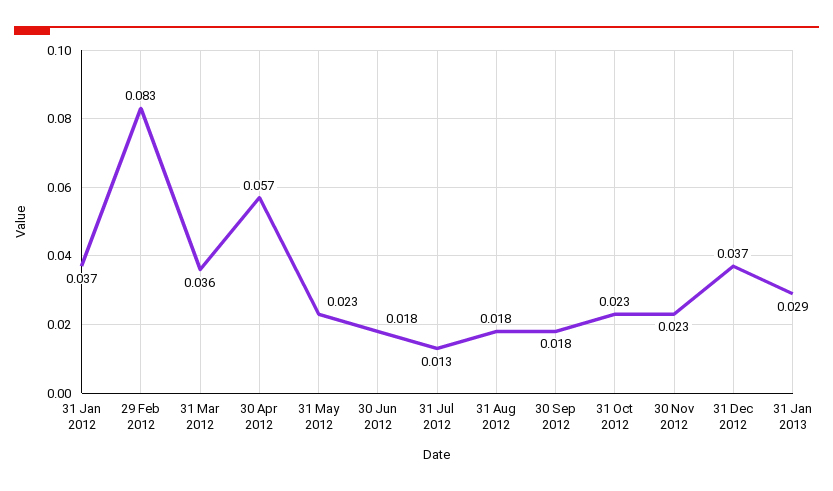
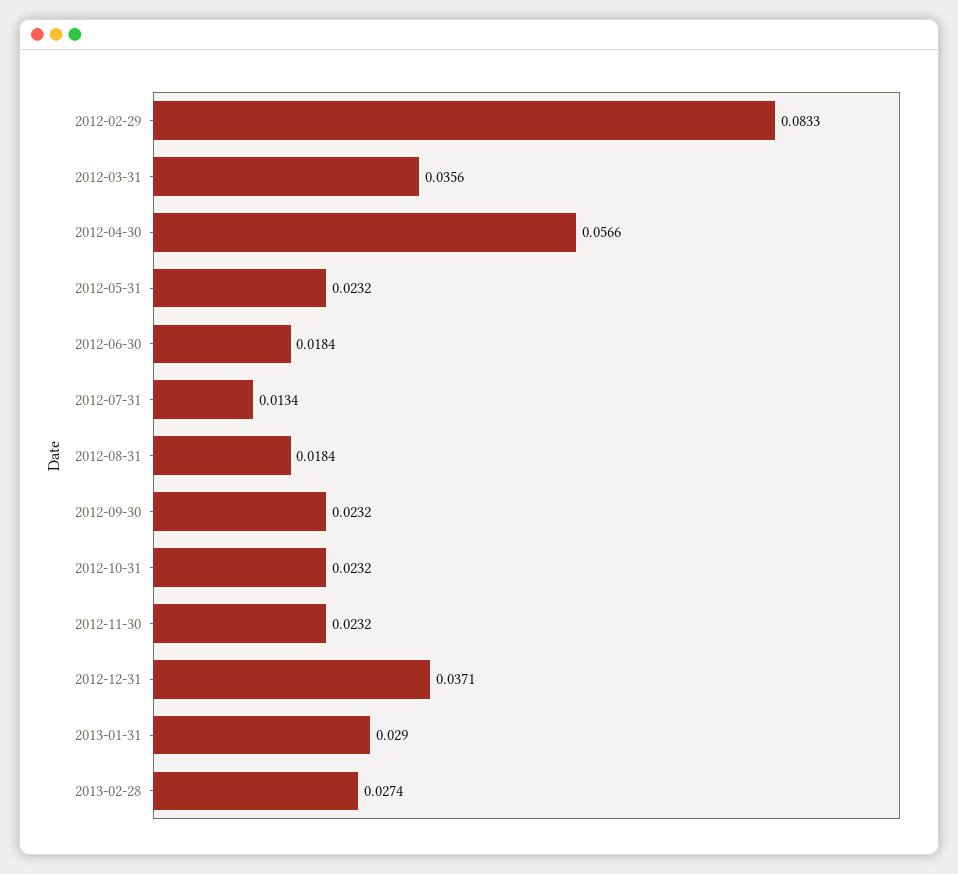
31 Jan 2012: 0.037 -> none
30 Sep 2012: 0.018 -> 0.0232
2013-02-28: none -> 0.0274

